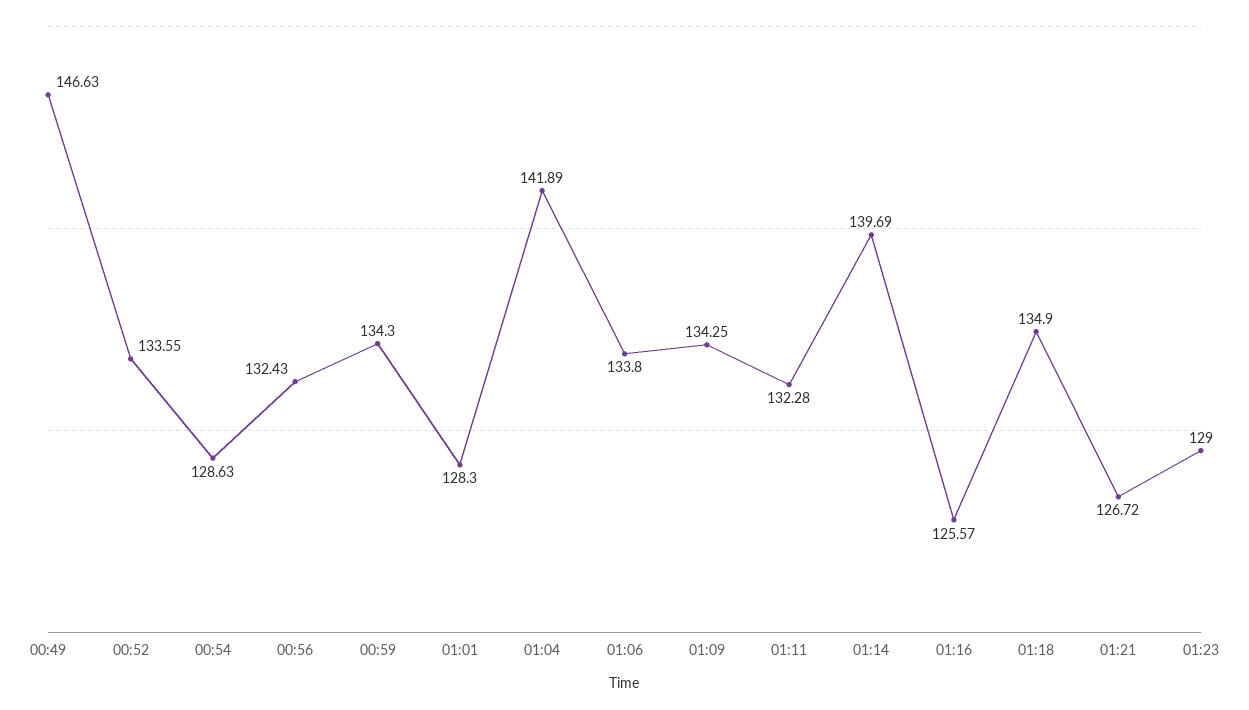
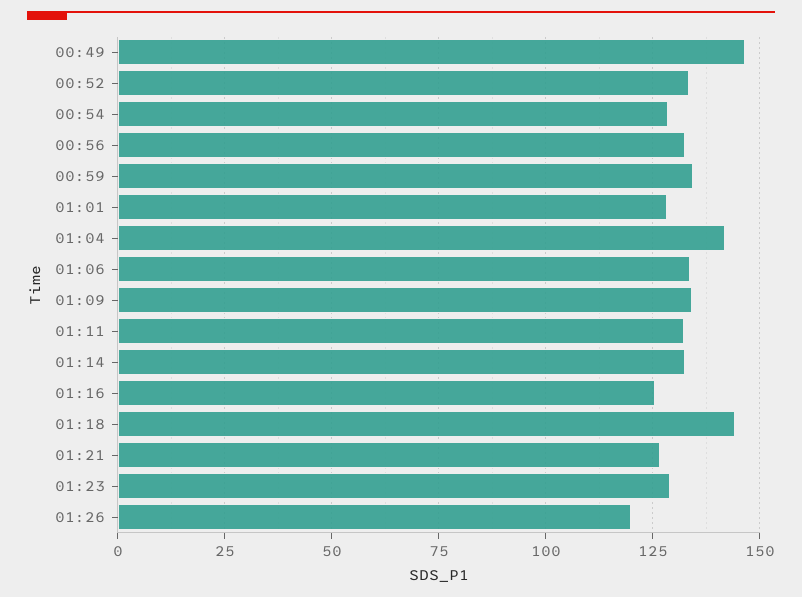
01:14: 139.69 -> 132.5
01:18: 134.9 -> 145
01:26: none -> 120

